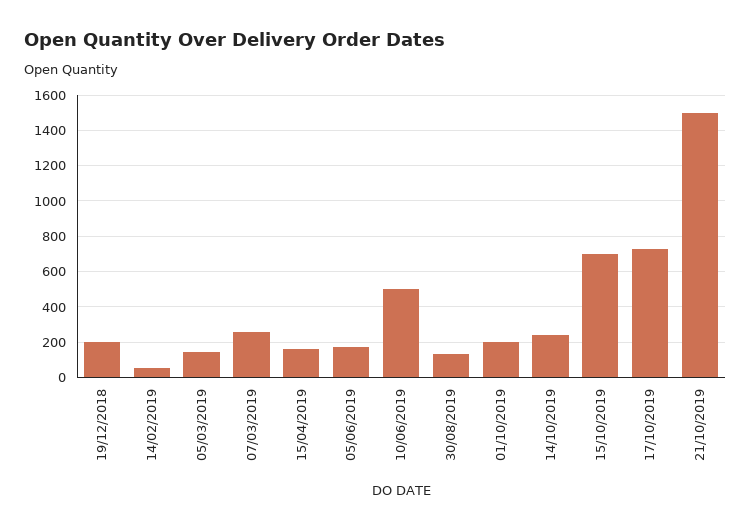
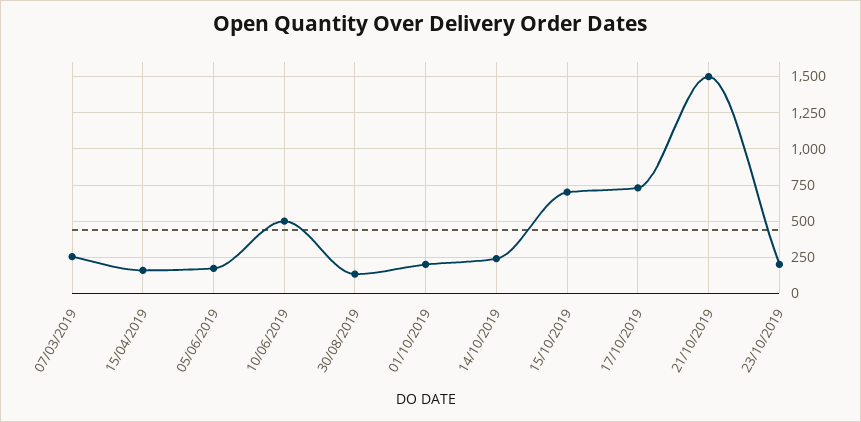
19/12/2018: 200 -> none
14/02/2019: 50 -> none
05/03/2019: 150 -> none
23/10/2019: none -> 200

